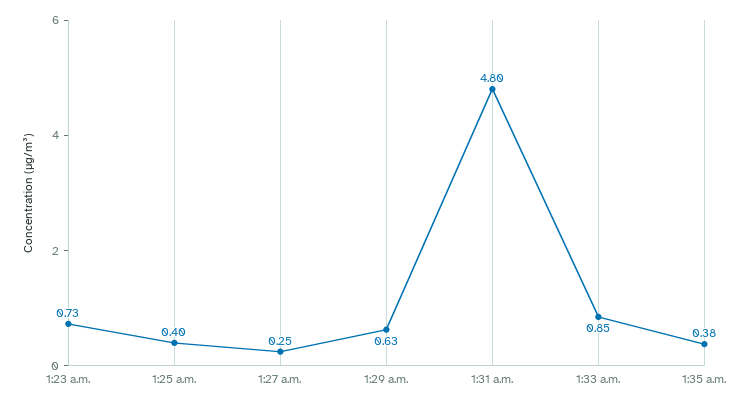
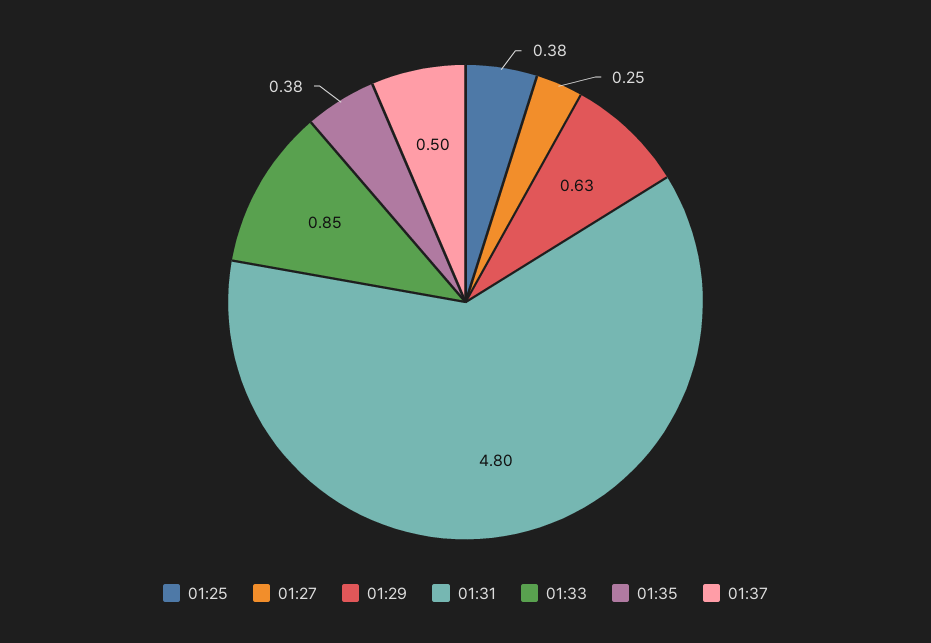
1:23 a.m.: 0.73 -> none
1:25 a.m.: 0.4 -> 0.38
01:37: none -> 0.5

